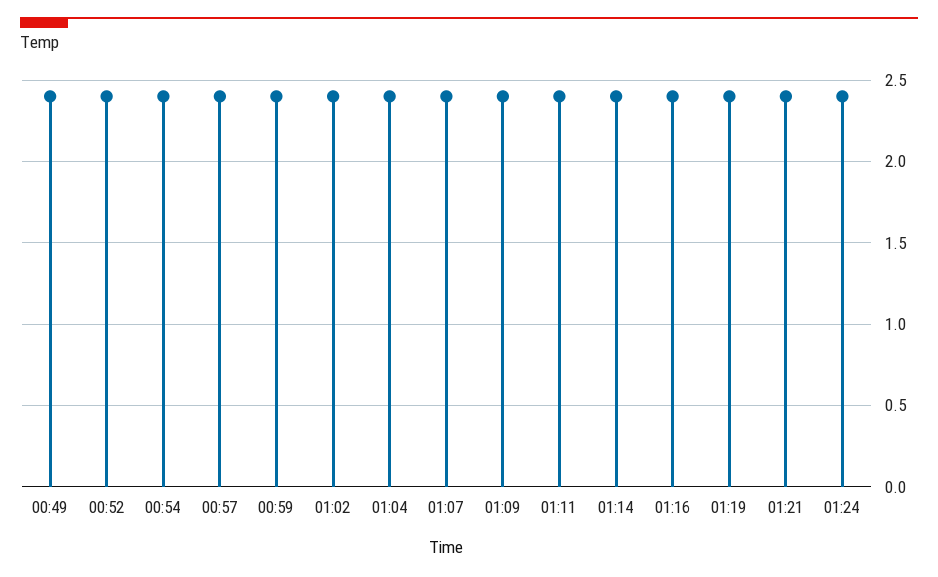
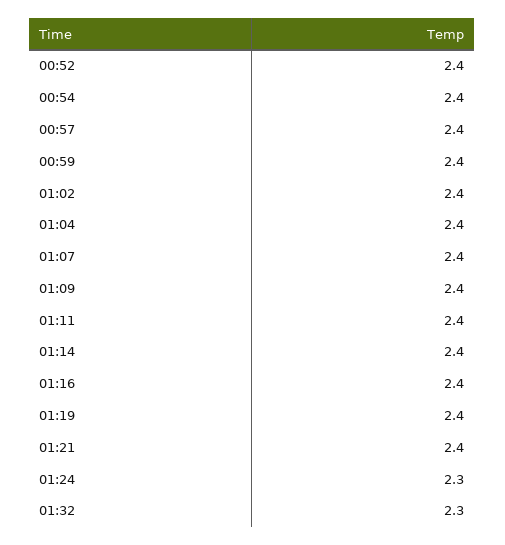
00:49: 2.4 -> none
01:24: 2.4 -> 2.3
01:32: none -> 2.3

